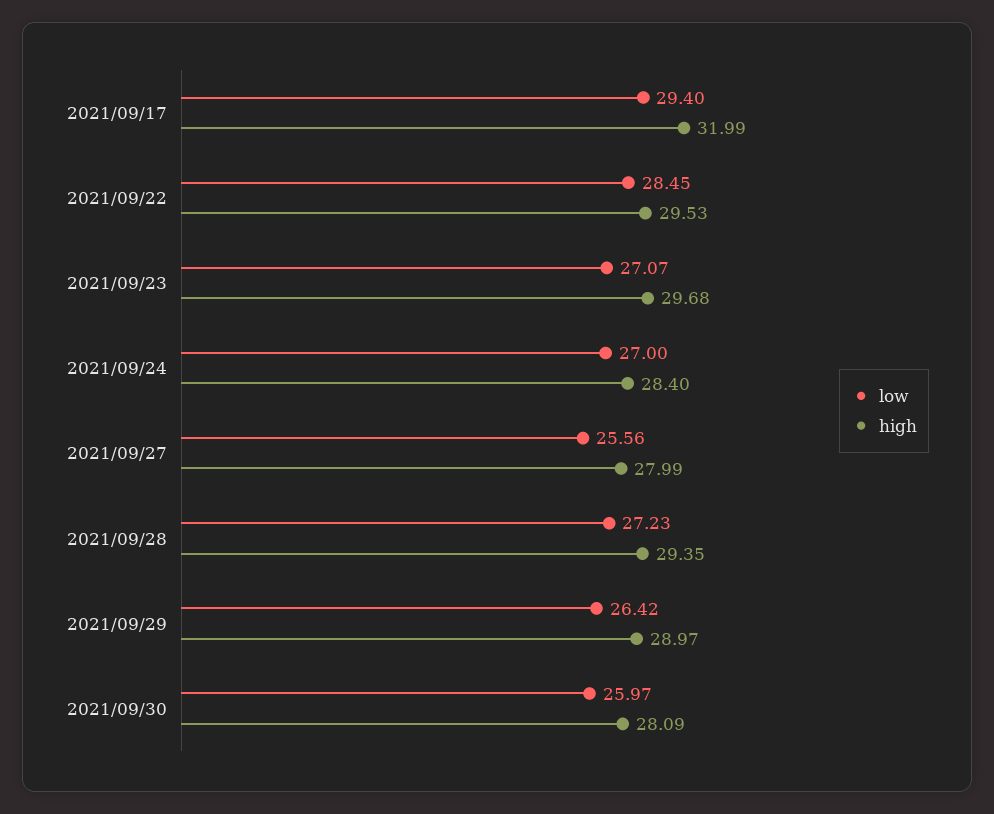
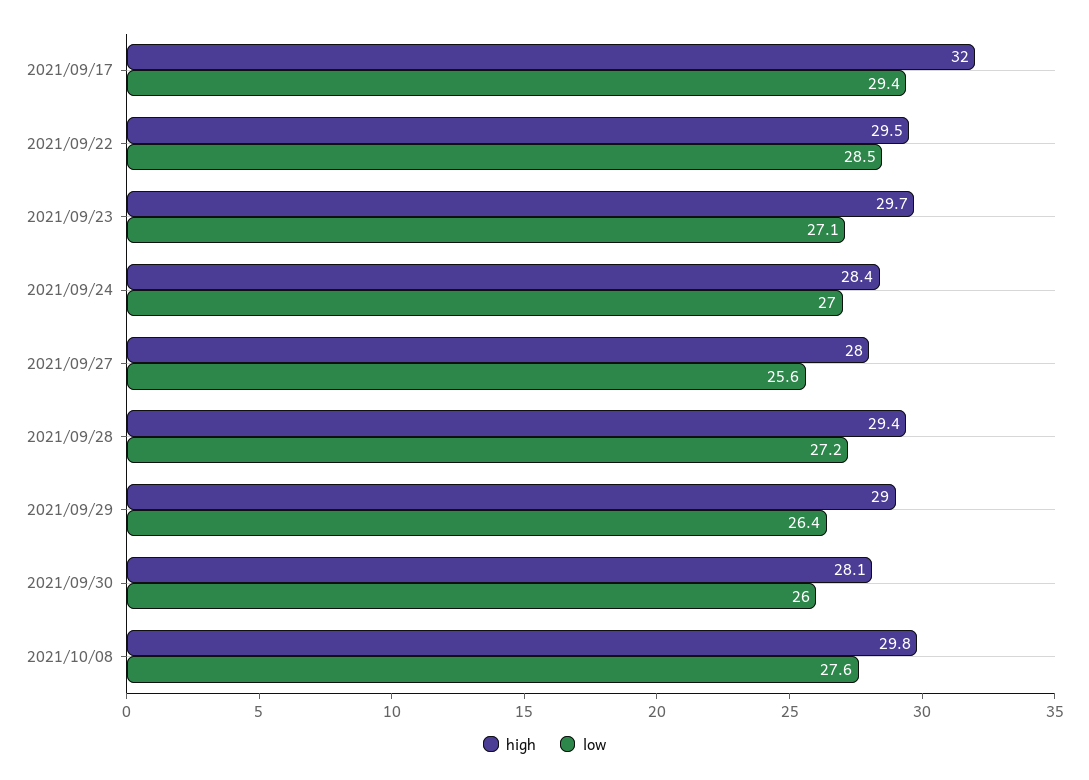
high, 2021/10/08: none -> 29.8
low, 2021/10/08: none -> 27.6

